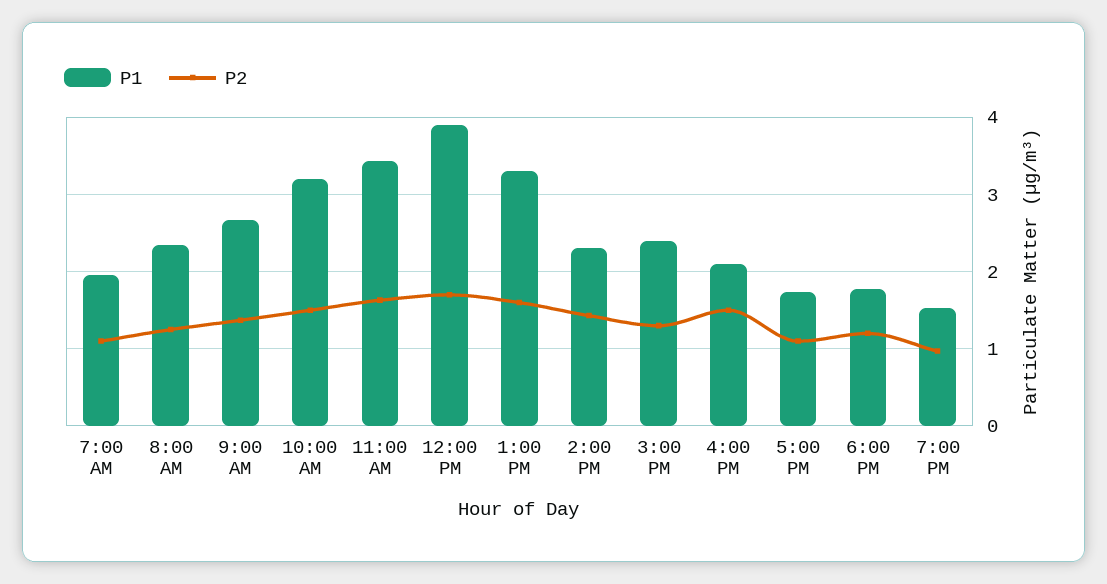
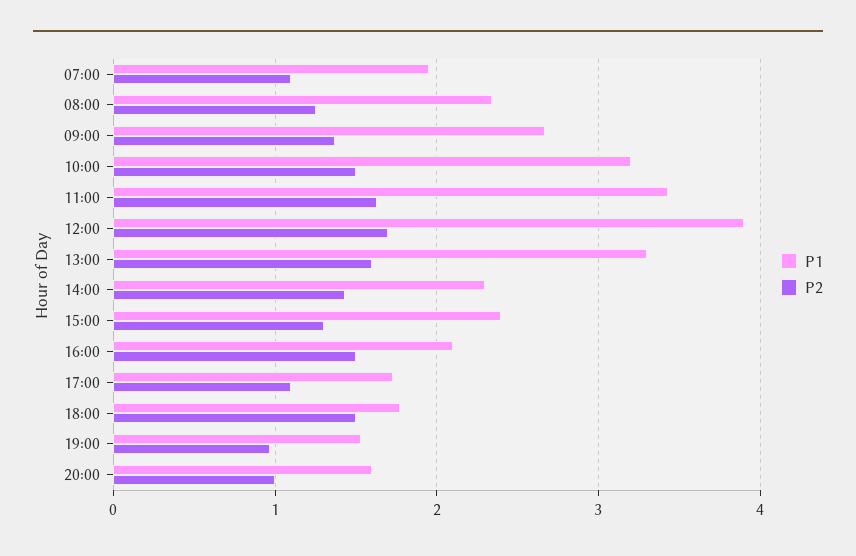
P2, 6:00 PM: 1.2 -> 1.5
P1, 20:00: none -> 1.6
P2, 20:00: none -> 1

